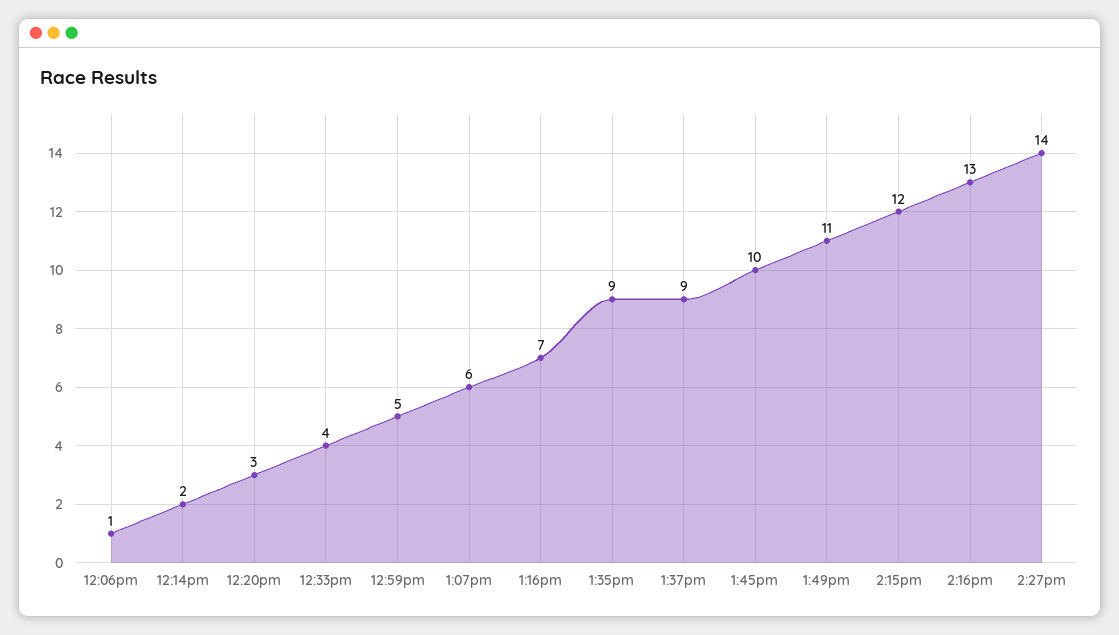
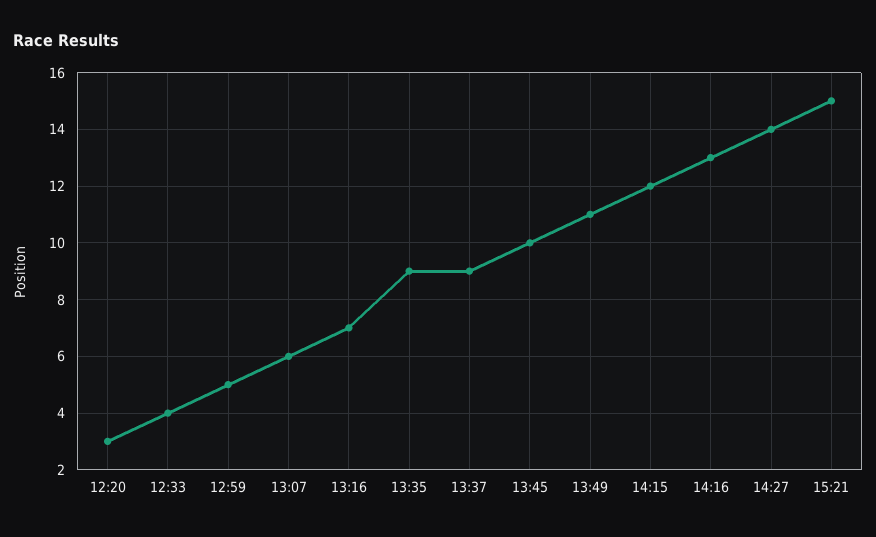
12:06pm: 1 -> none
12:14pm: 2 -> none
15:21: none -> 15

